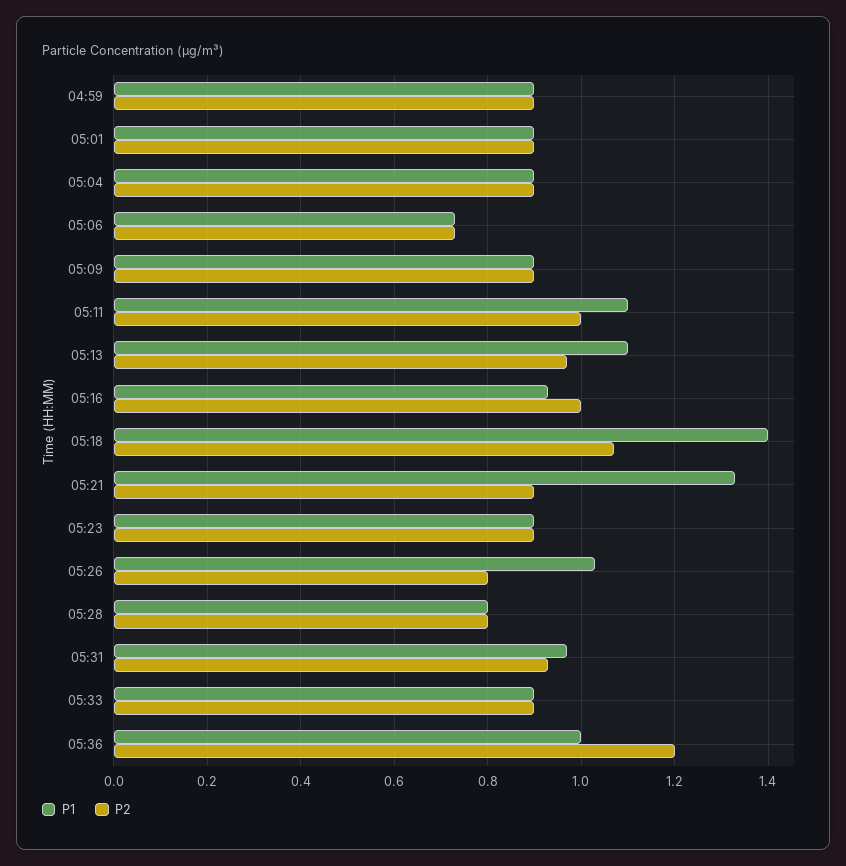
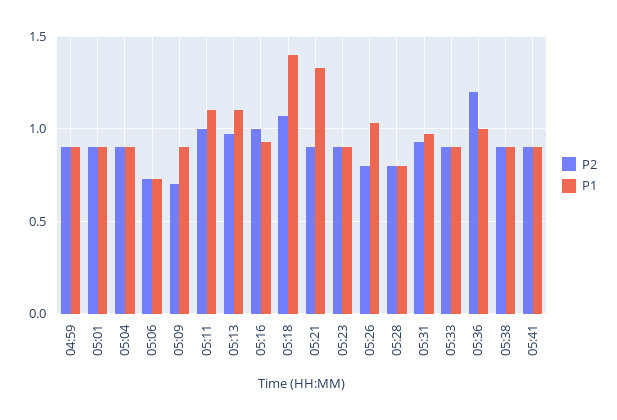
P2, 05:09: 0.9 -> 0.7
P2, 05:38: none -> 0.9
P1, 05:38: none -> 0.9
P2, 05:41: none -> 0.9
P1, 05:41: none -> 0.9

